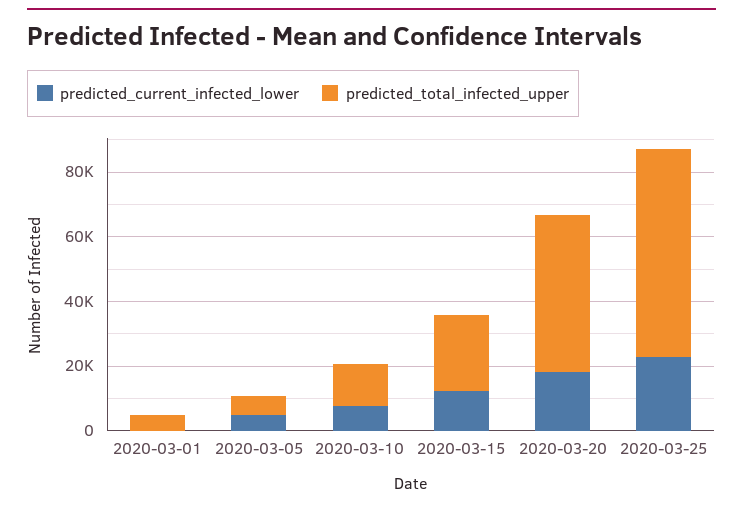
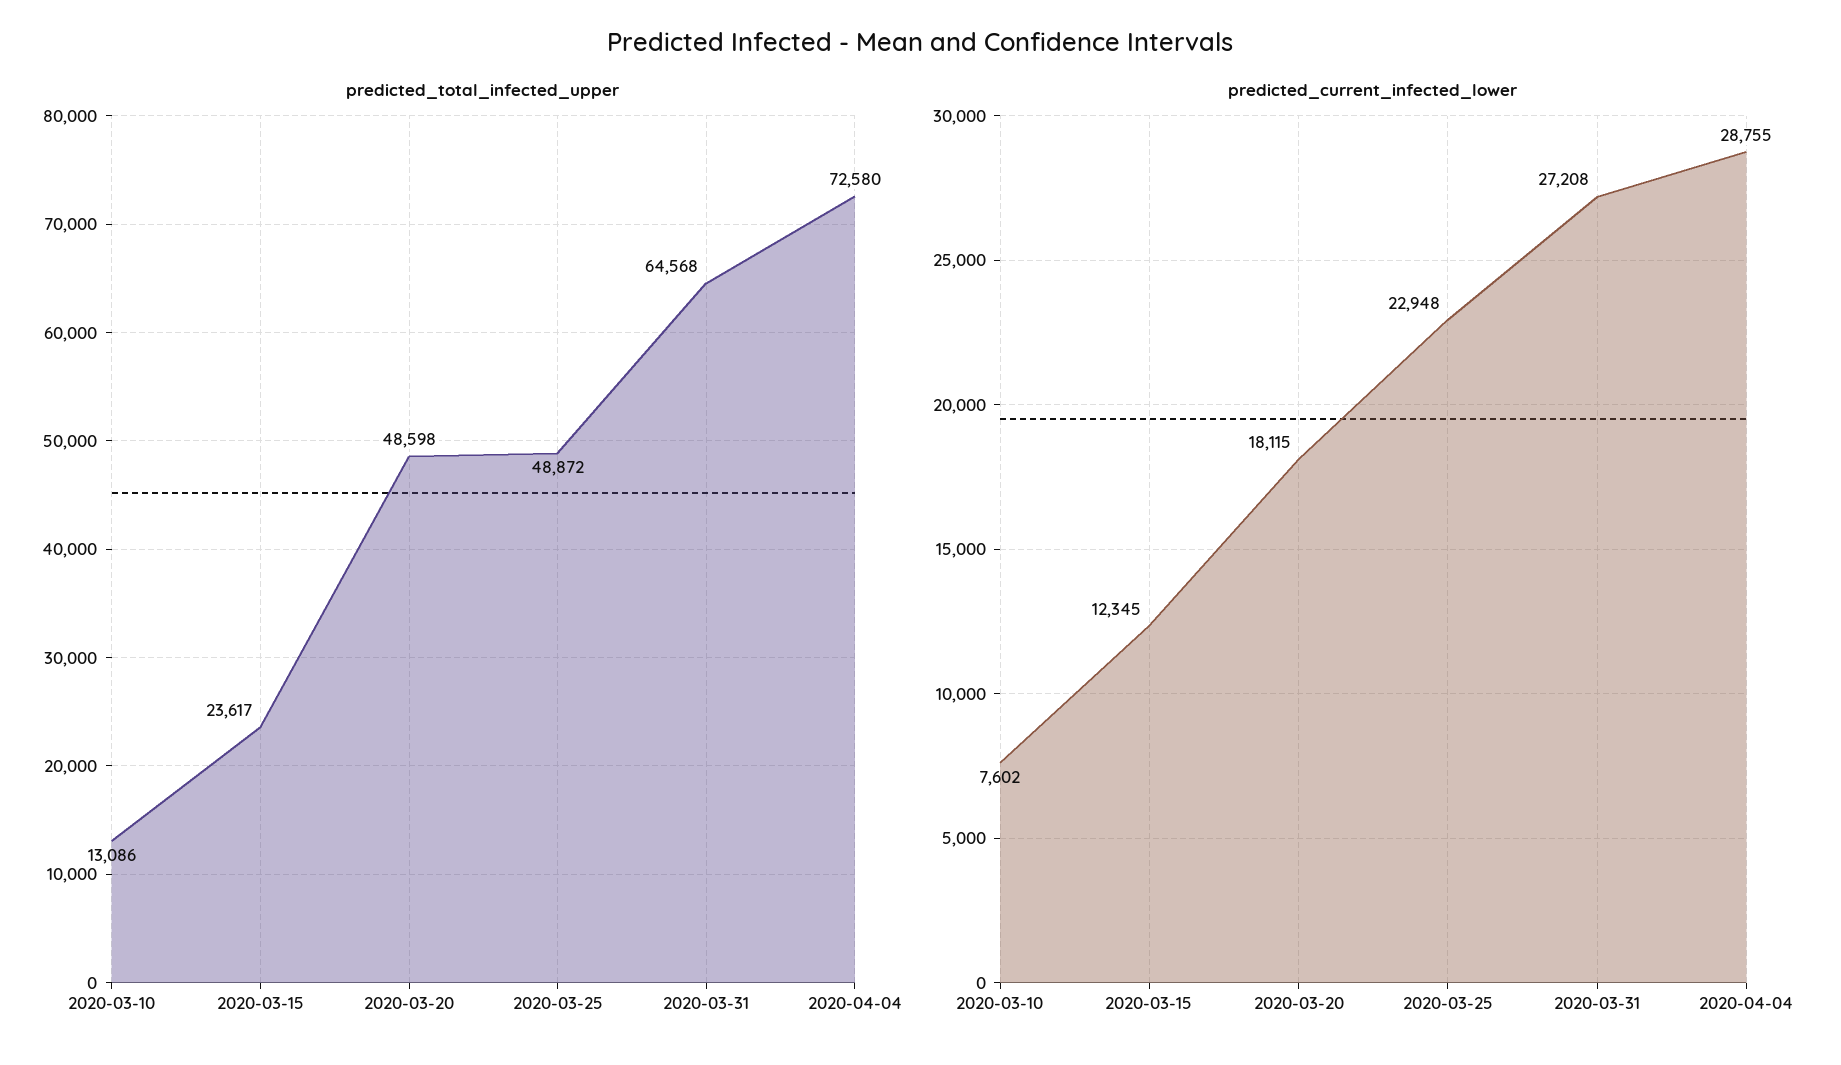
predicted_current_infected_lower, 2020-03-01: 0 -> none
predicted_total_infected_upper, 2020-03-01: 5000 -> none
predicted_current_infected_lower, 2020-03-05: 5000 -> none
predicted_total_infected_upper, 2020-03-05: 5000 -> none
predicted_total_infected_upper, 2020-03-25: 65000 -> 48872
predicted_total_infected_upper, 2020-03-31: none -> 64568
predicted_total_infected_upper, 2020-04-04: none -> 72580
predicted_current_infected_lower, 2020-03-31: none -> 27208
predicted_current_infected_lower, 2020-04-04: none -> 28755

